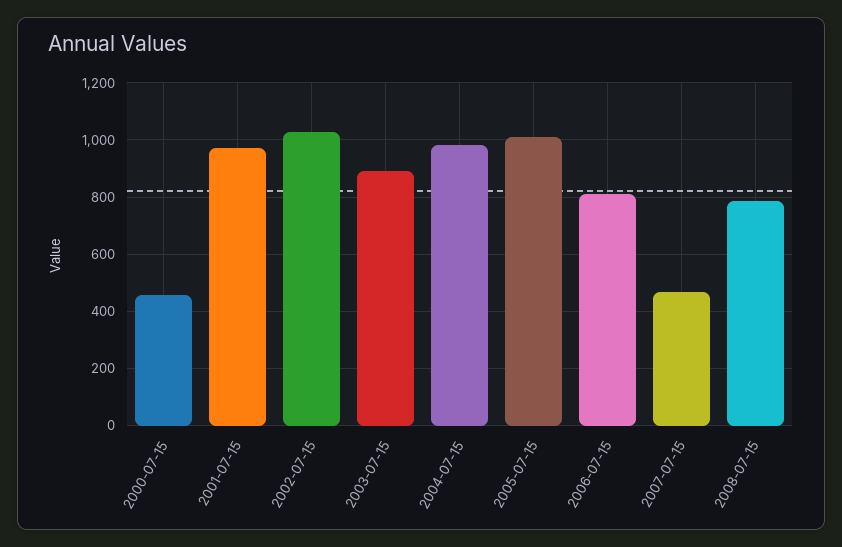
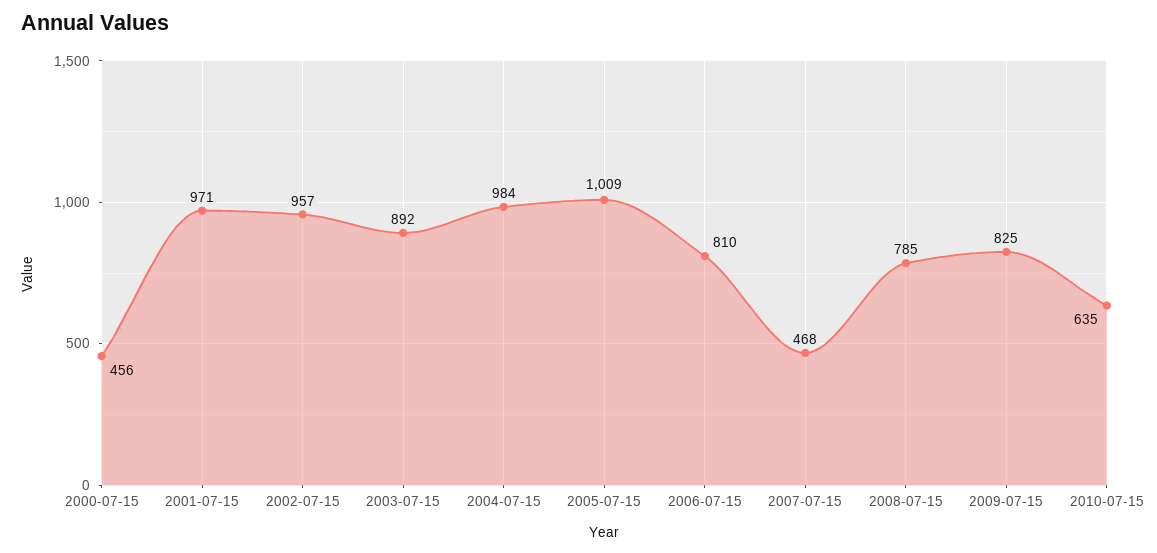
2002-07-15: 1025 -> 957
2009-07-15: none -> 825
2010-07-15: none -> 635

